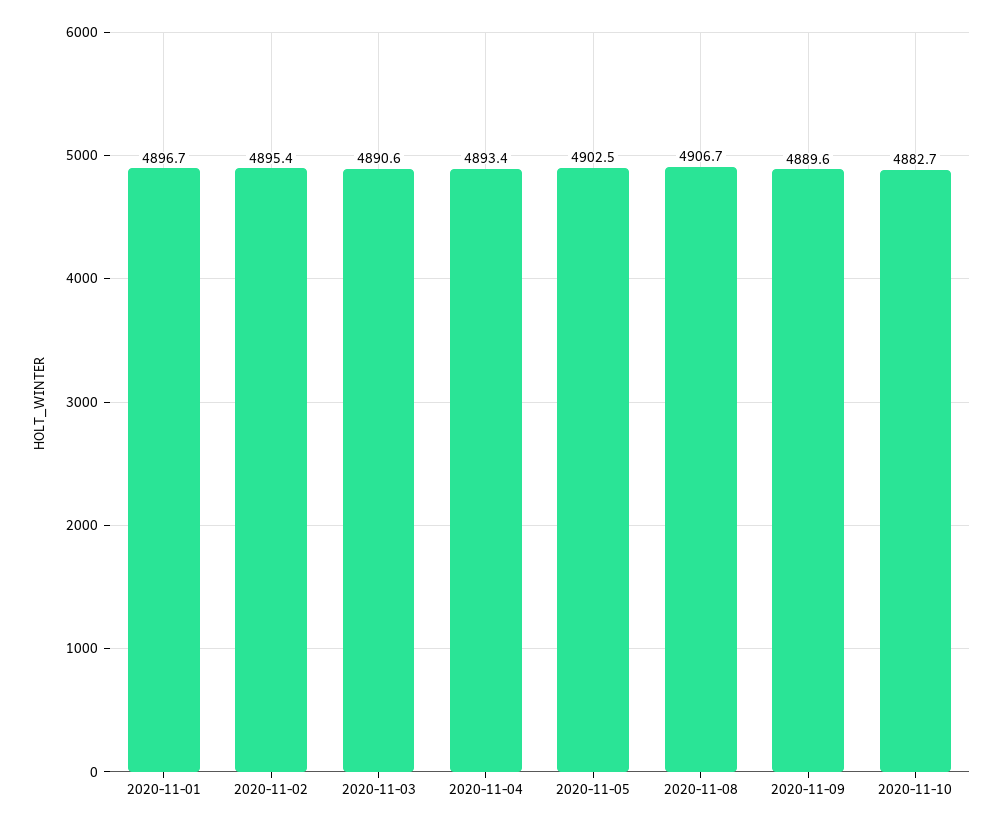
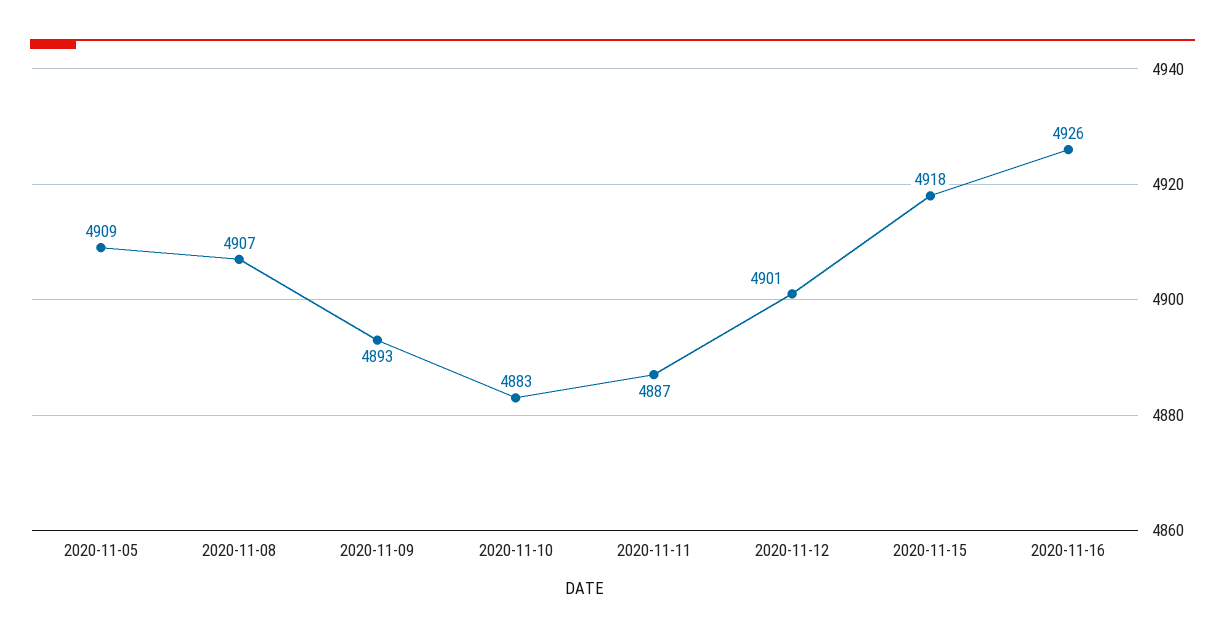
2020-11-01: 4896.7 -> none
2020-11-02: 4895.4 -> none
2020-11-03: 4890.6 -> none
2020-11-04: 4893.4 -> none
2020-11-05: 4902.5 -> 4909
2020-11-09: 4889.6 -> 4893
2020-11-11: none -> 4887
2020-11-12: none -> 4901
2020-11-15: none -> 4918
2020-11-16: none -> 4926

